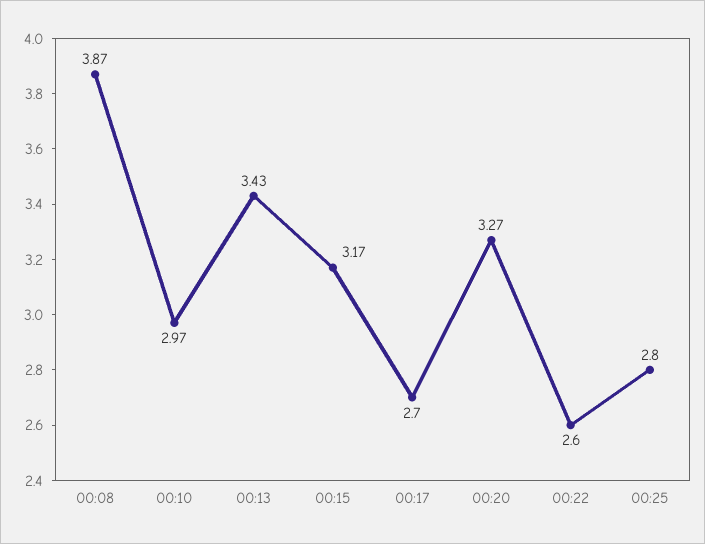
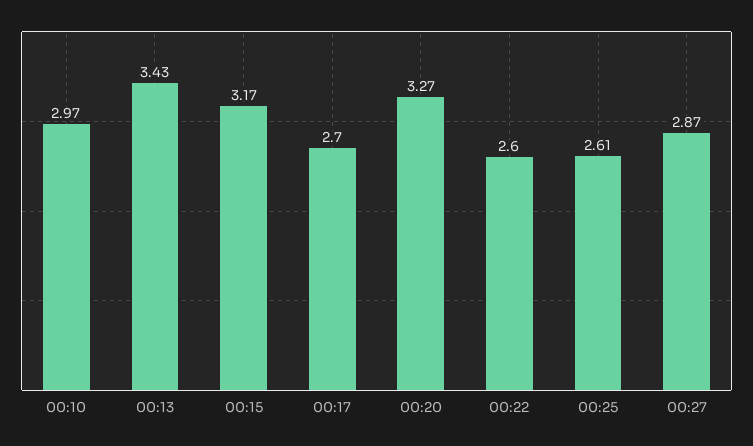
00:08: 3.87 -> none
00:25: 2.8 -> 2.61
00:27: none -> 2.87

